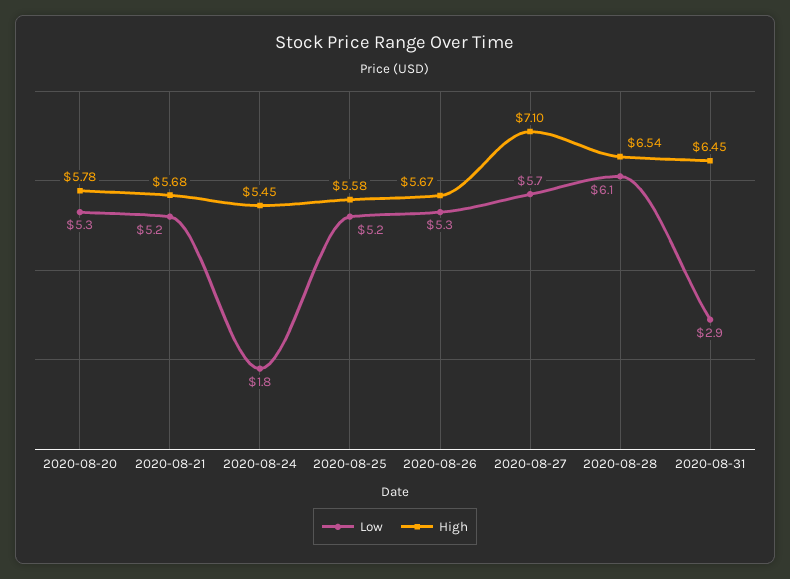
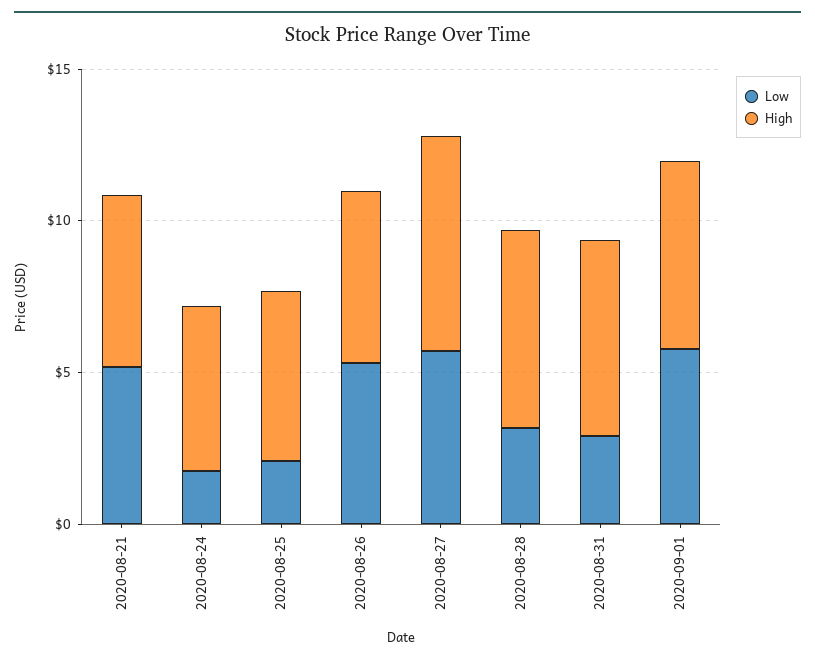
Low, 2020-08-20: 5.3 -> none
High, 2020-08-20: 5.78 -> none
Low, 2020-08-25: 5.2 -> 2
Low, 2020-08-28: 6.1 -> 3
Low, 2020-09-01: none -> 6
High, 2020-09-01: none -> 6

